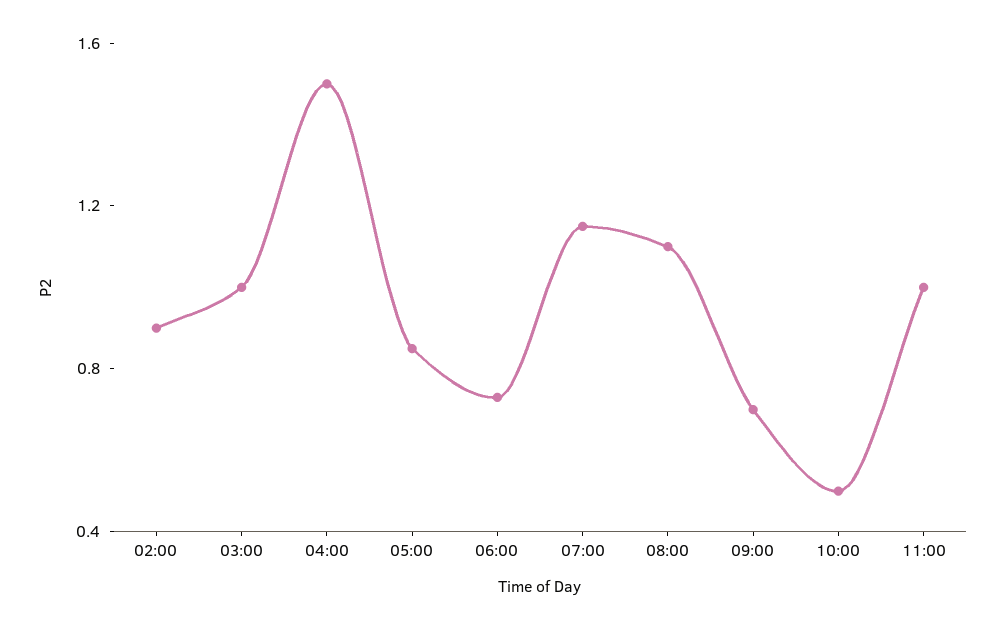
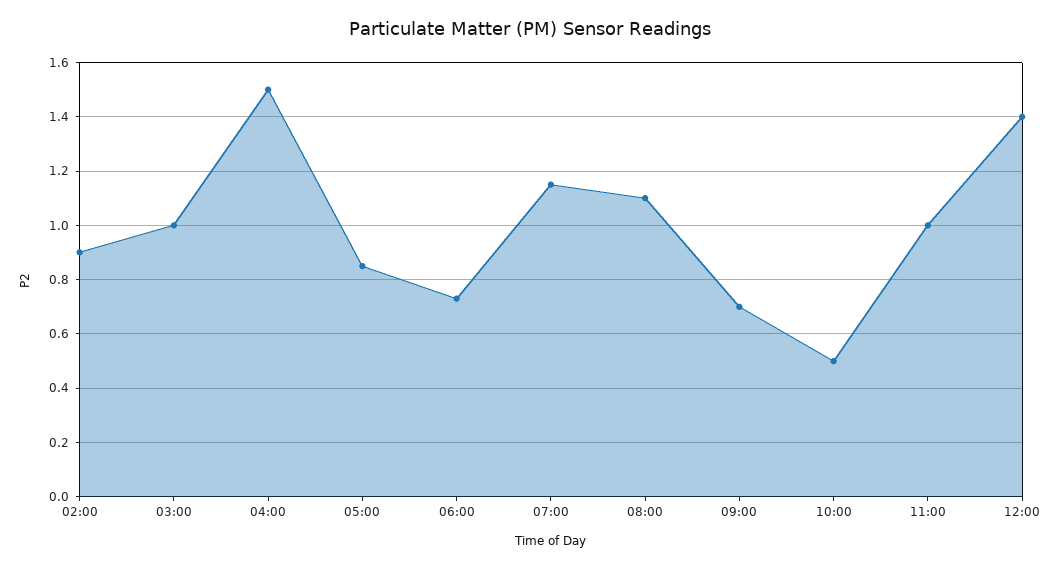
12:00: none -> 1.4

